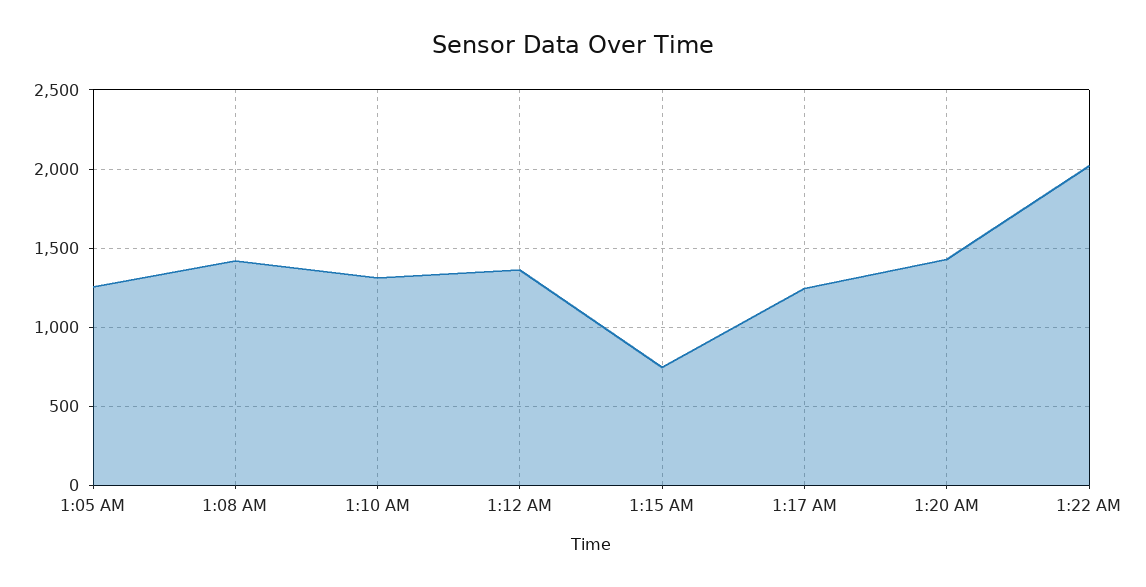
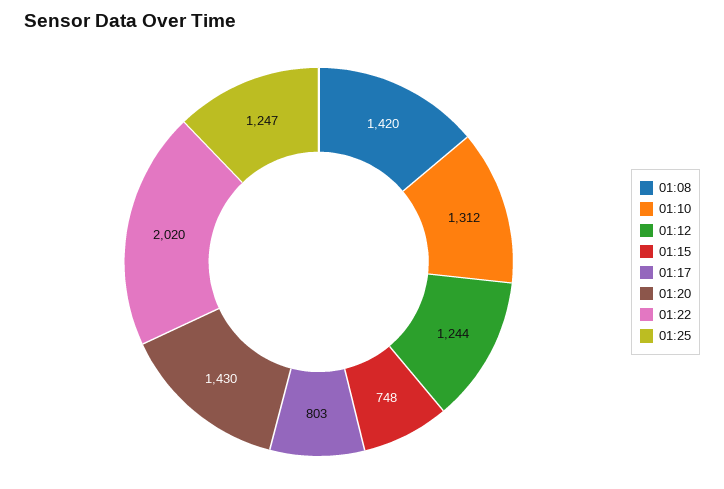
1:05 AM: 1250 -> none
1:12 AM: 1350 -> 1244
1:17 AM: 1250 -> 803
01:25: none -> 1247

